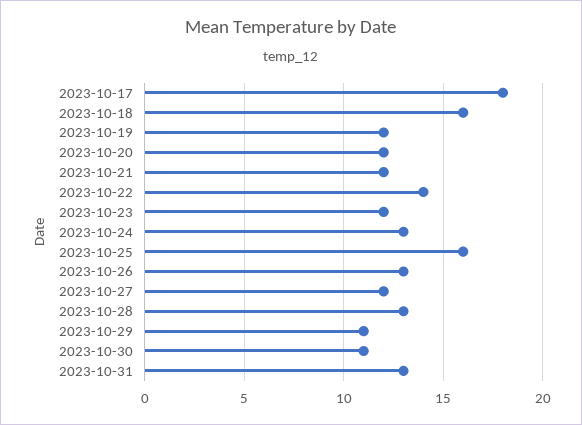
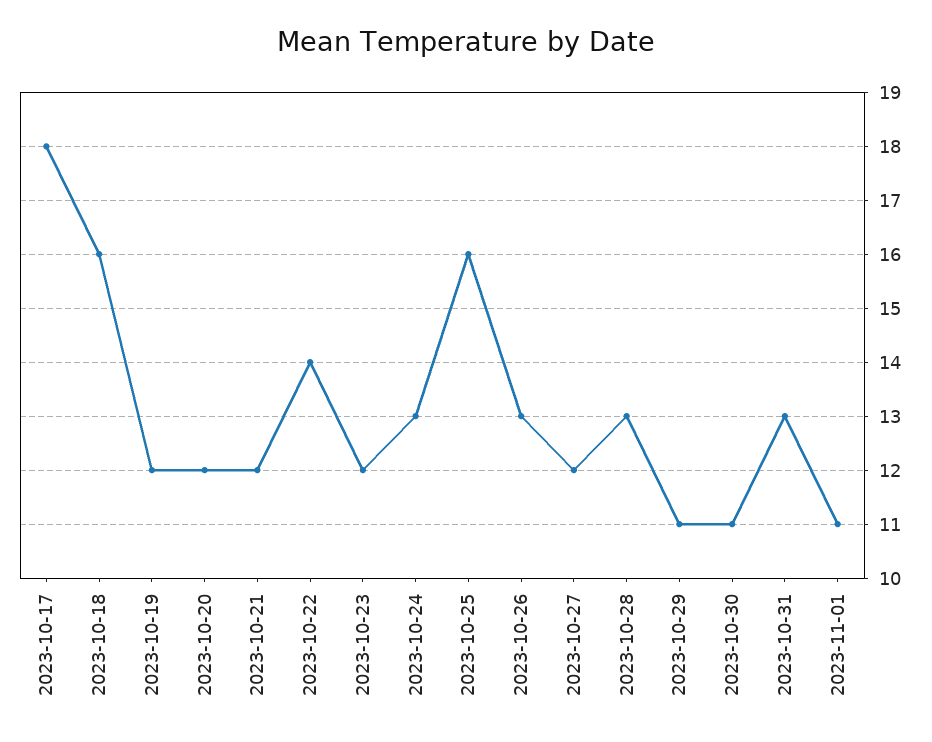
2023-11-01: none -> 11

